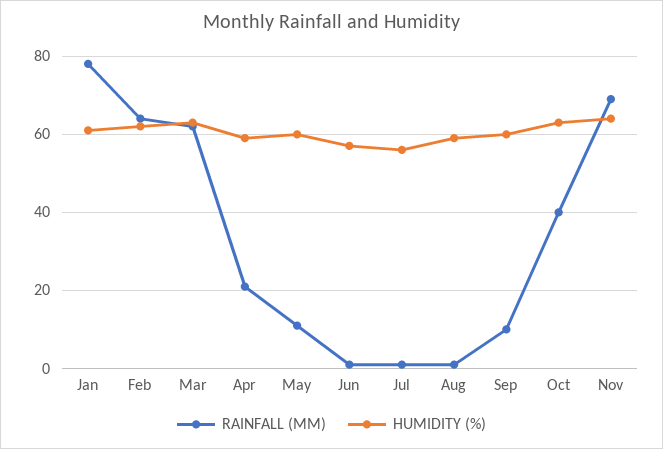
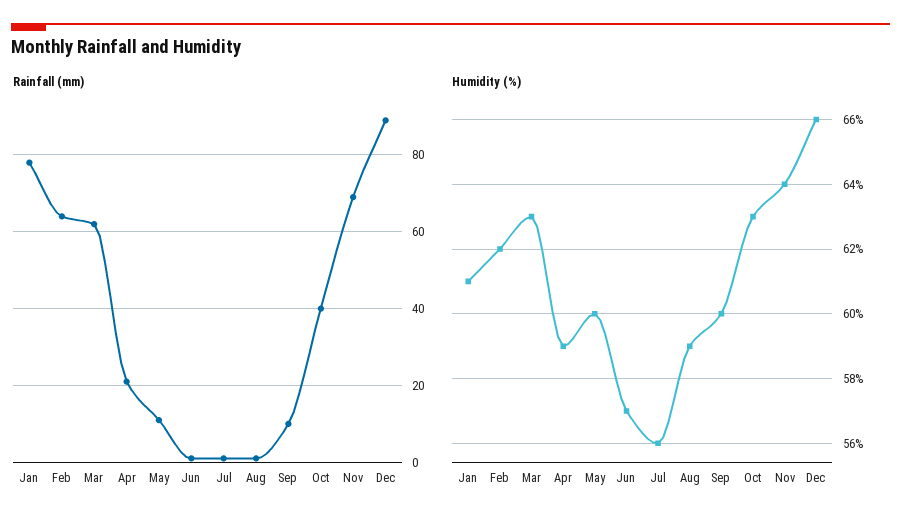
RAINFALL (MM), Dec: none -> 90
HUMIDITY (%), Dec: none -> 66

